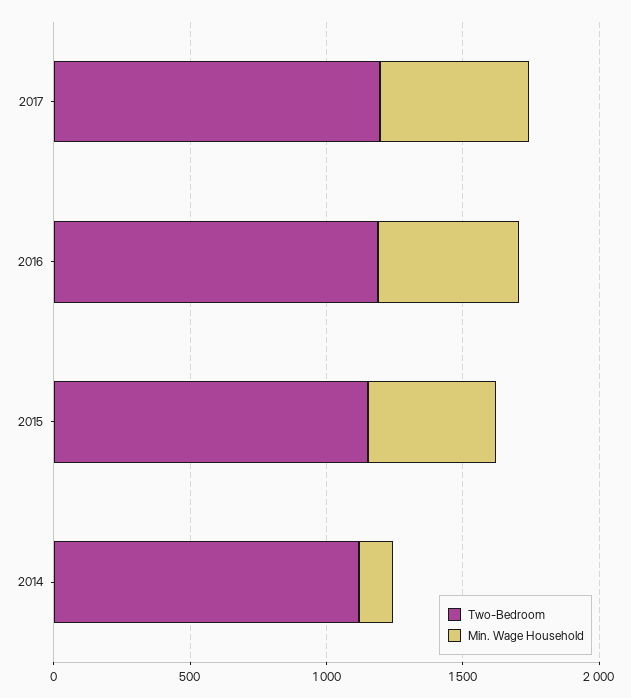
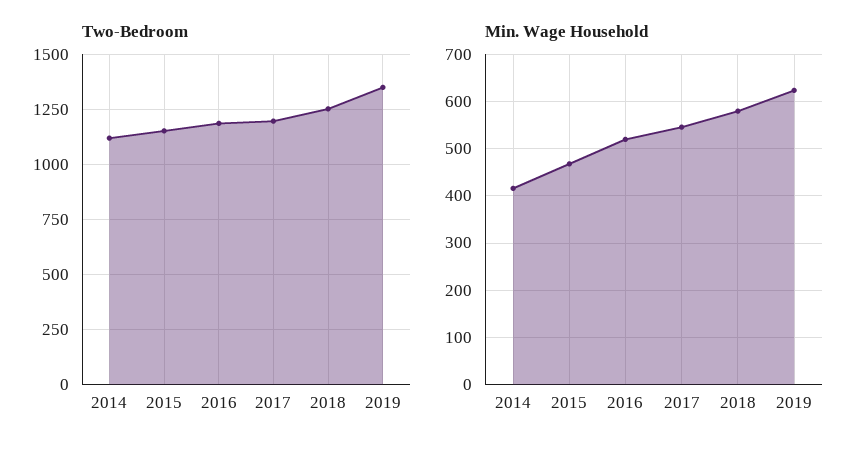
Min. Wage Household, 2014: 100 -> 420
Two-Bedroom, 2018: none -> 1250
Two-Bedroom, 2019: none -> 1350
Min. Wage Household, 2018: none -> 580
Min. Wage Household, 2019: none -> 620

